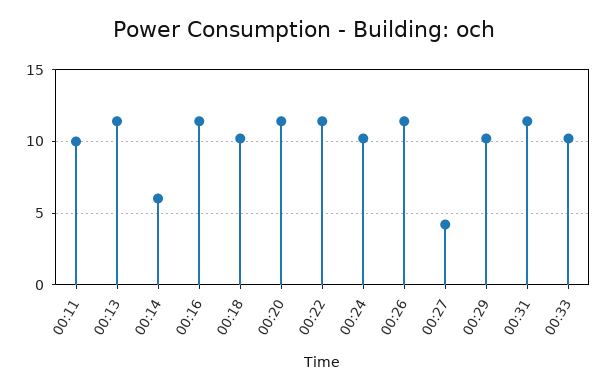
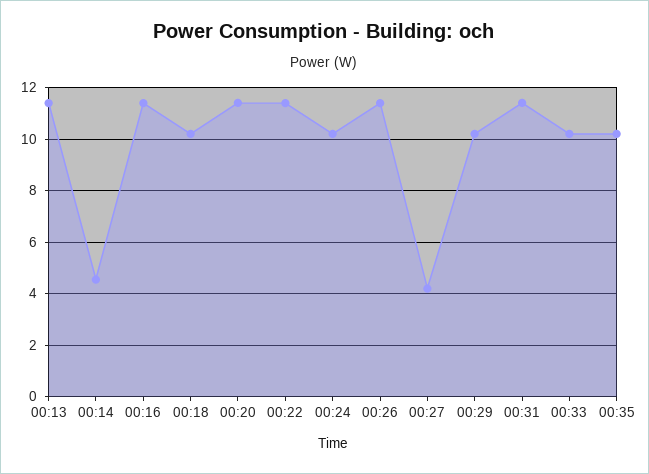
00:11: 10 -> none
00:14: 6 -> 4.5
00:35: none -> 10.25

